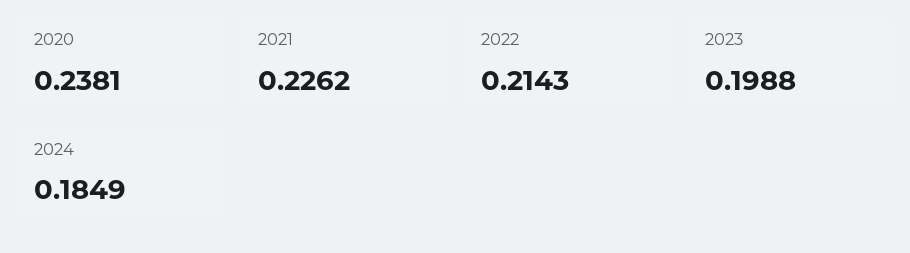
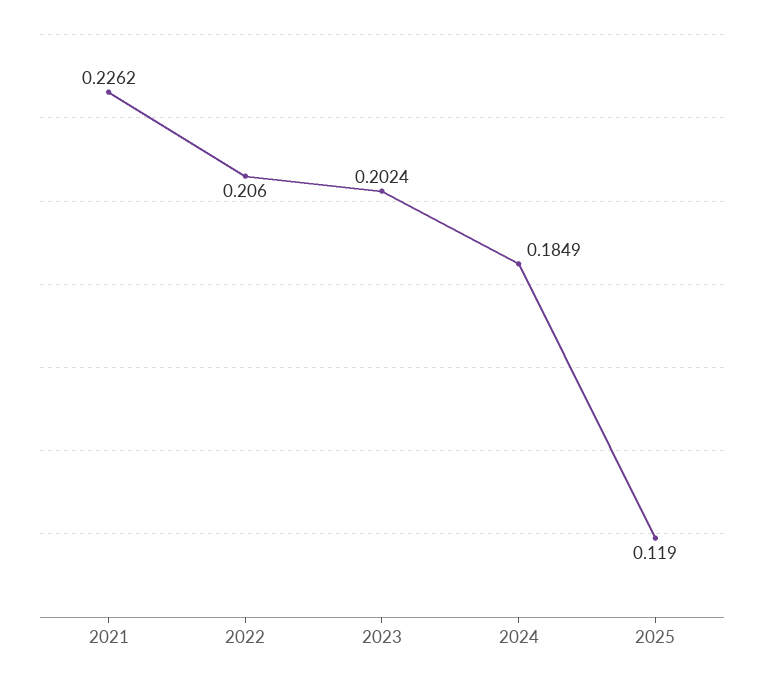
2020: 0.2381 -> none
2022: 0.2143 -> 0.206
2023: 0.1988 -> 0.2024
2025: none -> 0.119

